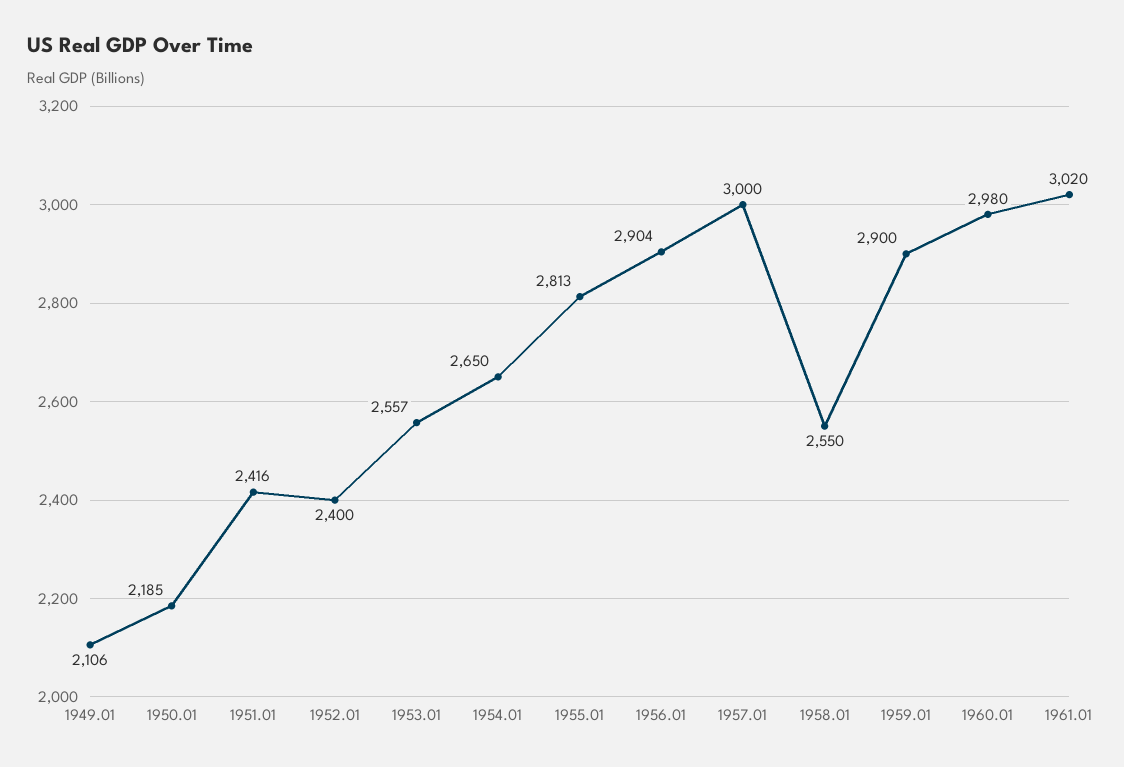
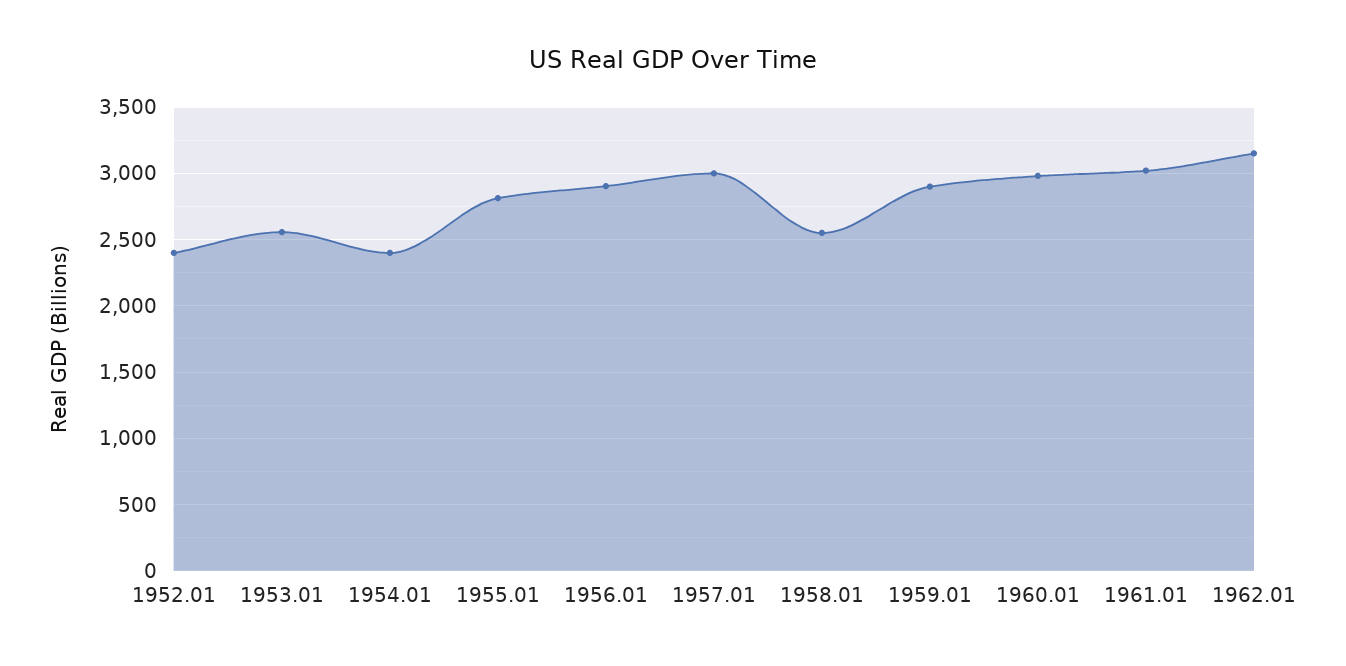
1949.01: 2106 -> none
1950.01: 2185 -> none
1951.01: 2416 -> none
1954.01: 2650 -> 2400
1962.01: none -> 3150

